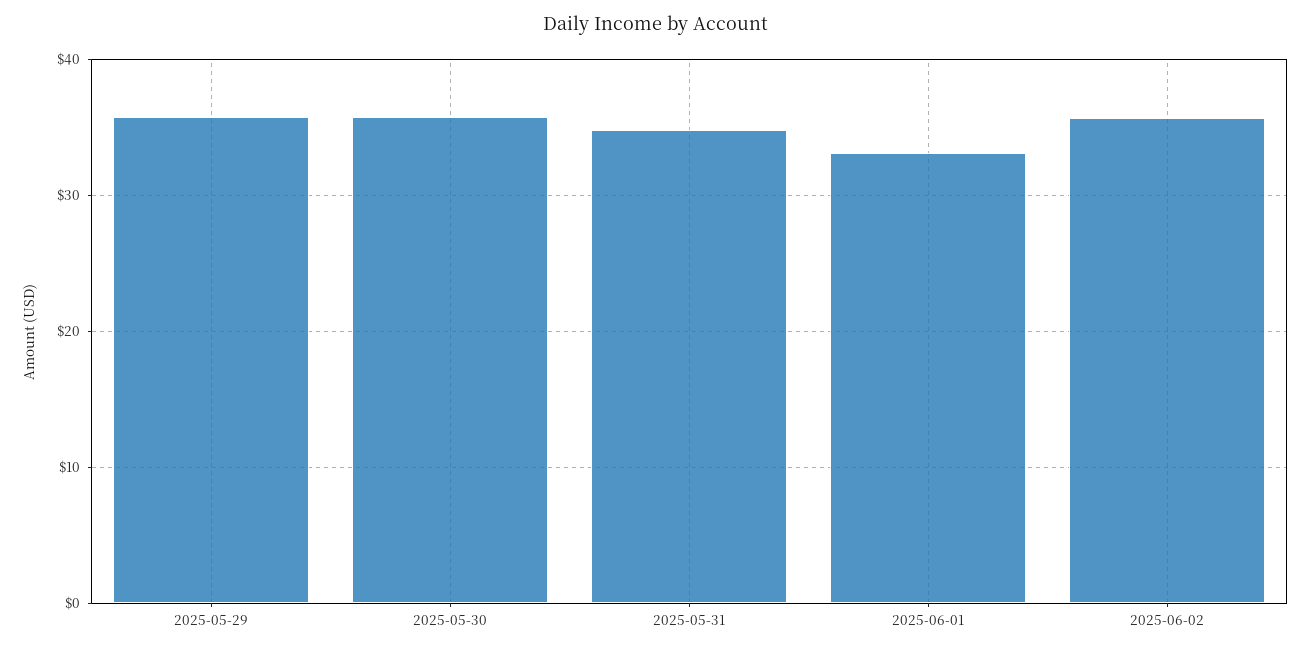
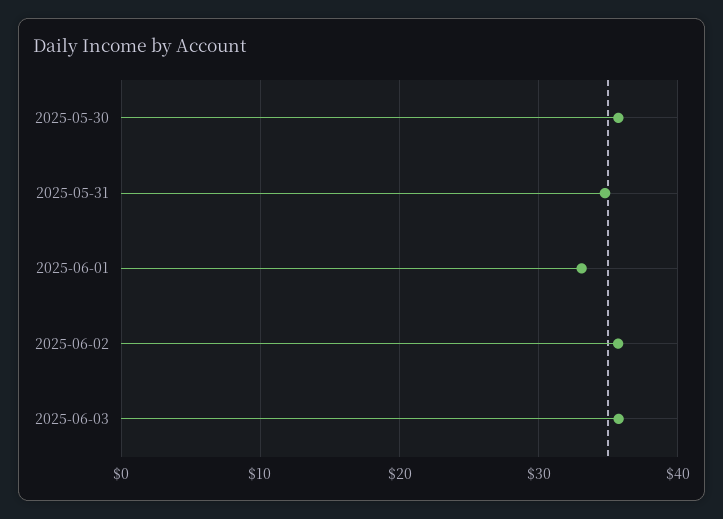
2025-05-29: 36 -> none
2025-06-03: none -> 36

